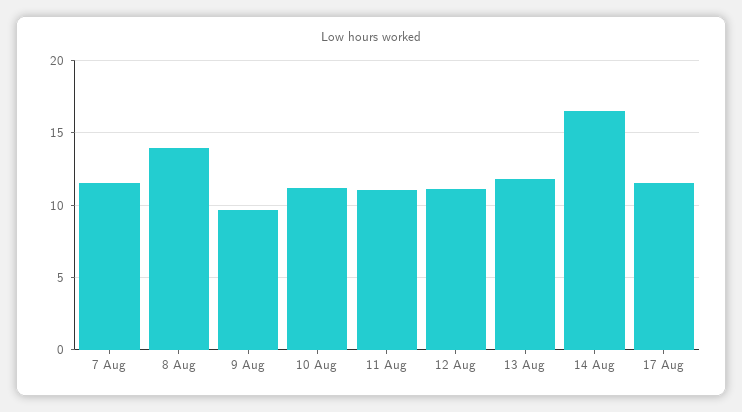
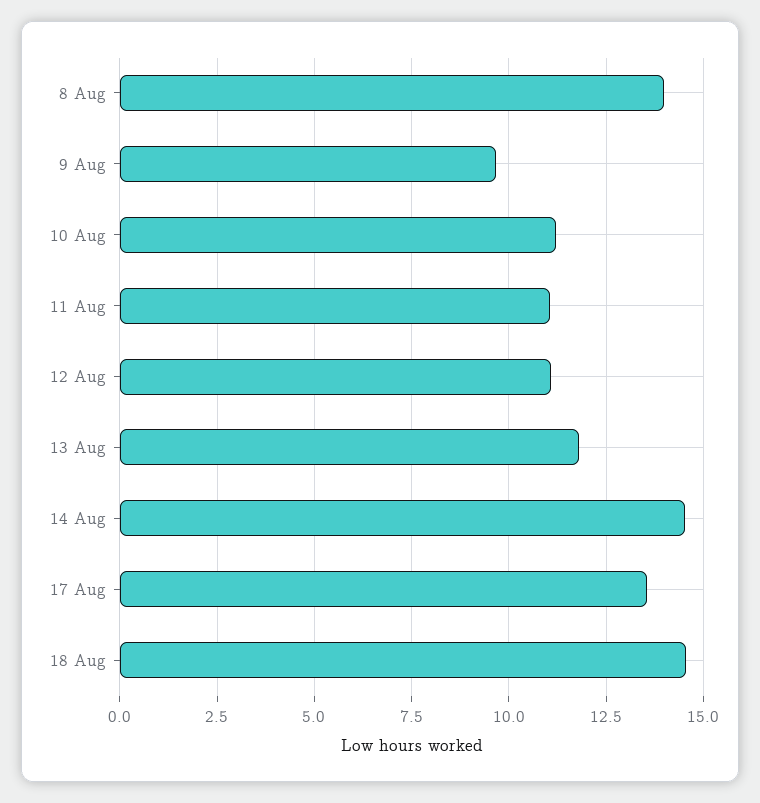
7 Aug: 11.5 -> none
14 Aug: 16.5 -> 14.5
17 Aug: 11.5 -> 13.5
18 Aug: none -> 14.5

